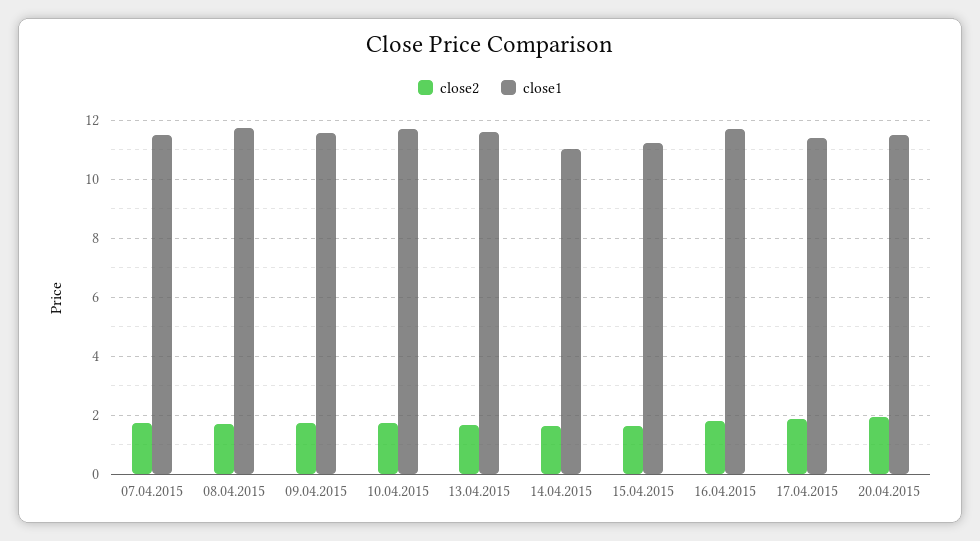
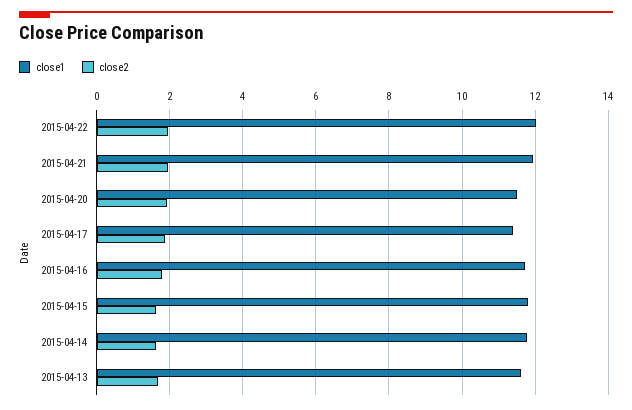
close2, 07.04.2015: 1.75 -> none
close1, 07.04.2015: 11.5 -> none
close2, 08.04.2015: 1.75 -> none
close1, 08.04.2015: 11.75 -> none
close2, 09.04.2015: 1.75 -> none
close1, 09.04.2015: 11.5 -> none
close2, 10.04.2015: 1.75 -> none
close1, 10.04.2015: 11.75 -> none
close1, 14.04.2015: 11 -> 11.8
close1, 15.04.2015: 11.25 -> 11.8
close1, 2015-04-22: none -> 12
close2, 2015-04-22: none -> 2
close1, 2015-04-21: none -> 12
close2, 2015-04-21: none -> 2

